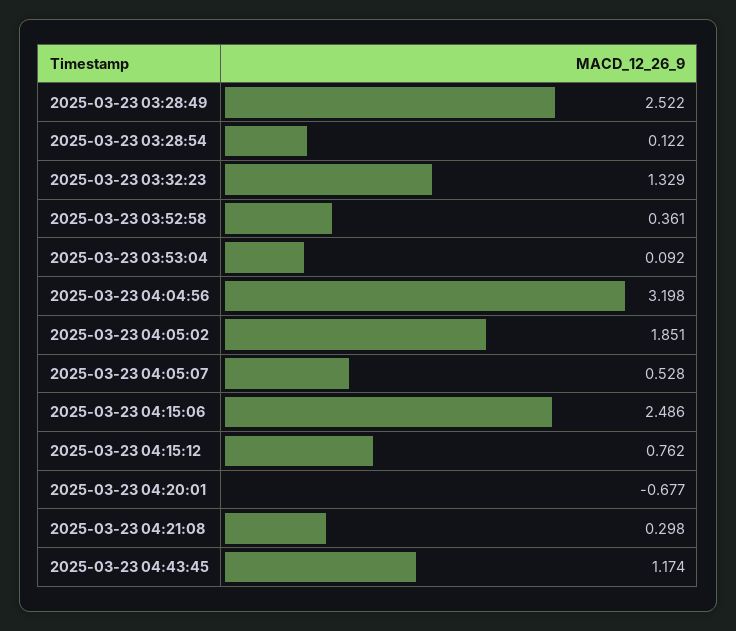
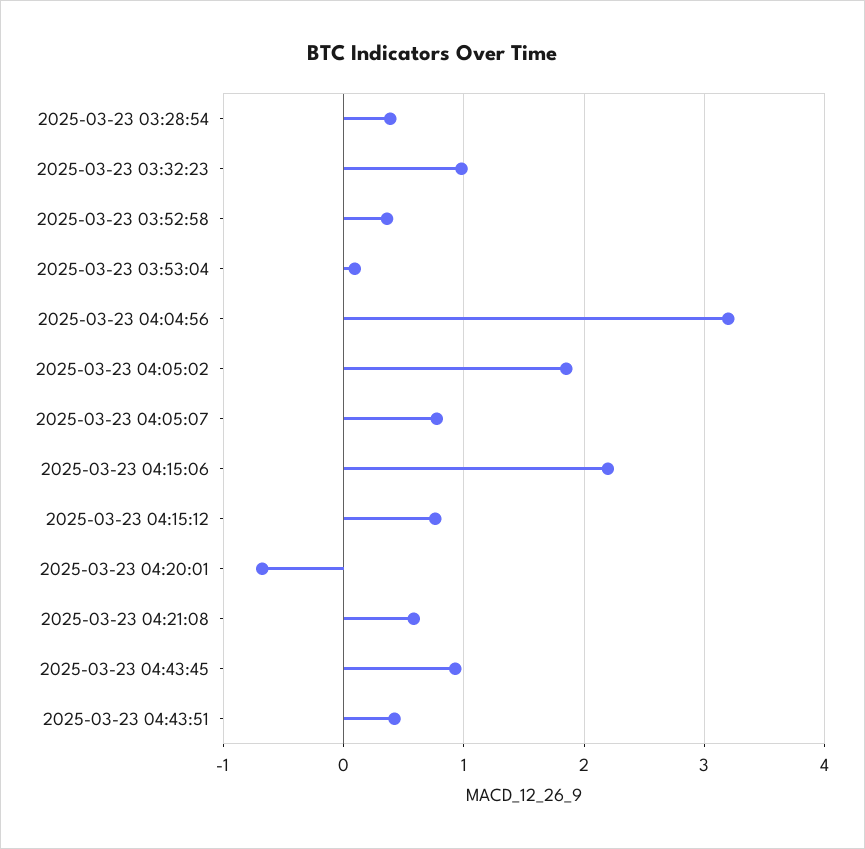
2025-03-23 03:28:49: 2.522 -> none
2025-03-23 03:28:54: 0.122 -> 0.4
2025-03-23 03:32:23: 1.329 -> 1
2025-03-23 04:05:07: 0.528 -> 0.8
2025-03-23 04:15:06: 2.486 -> 2.2
2025-03-23 04:21:08: 0.298 -> 0.6
2025-03-23 04:43:45: 1.174 -> 0.9
2025-03-23 04:43:51: none -> 0.4

